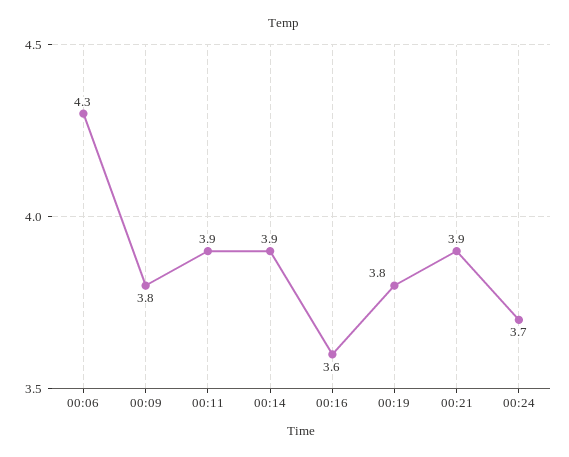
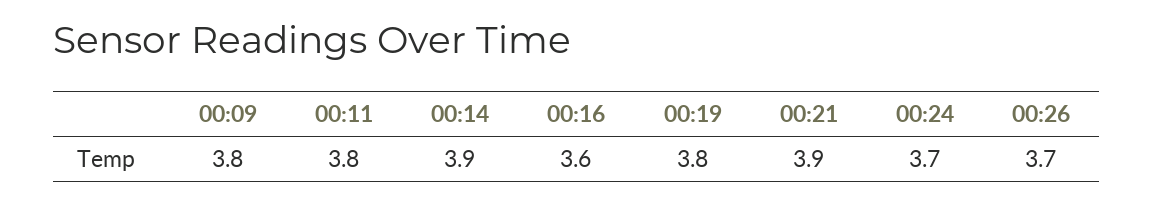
00:06: 4.3 -> none
00:11: 3.9 -> 3.8
00:26: none -> 3.7

